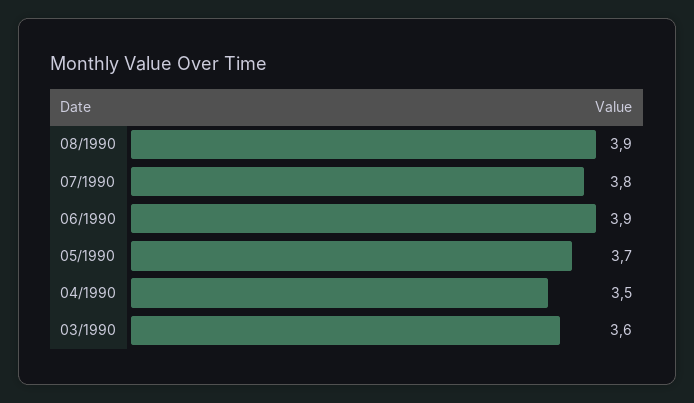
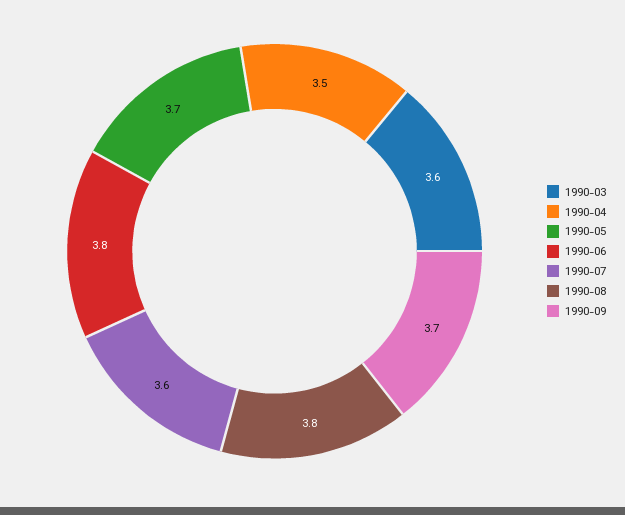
08/1990: 3.9 -> 3.8
07/1990: 3.8 -> 3.6
06/1990: 3.9 -> 3.8
1990-09: none -> 3.7

